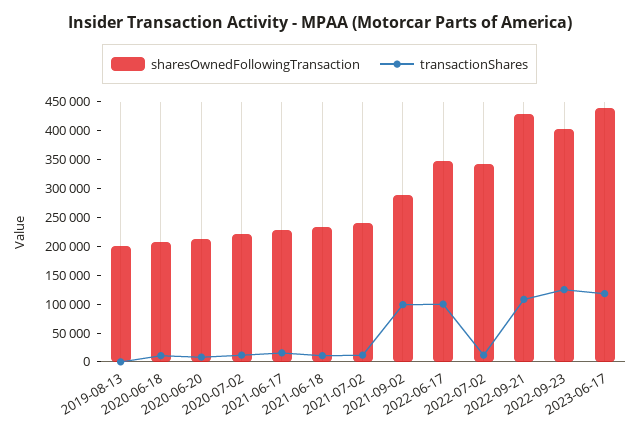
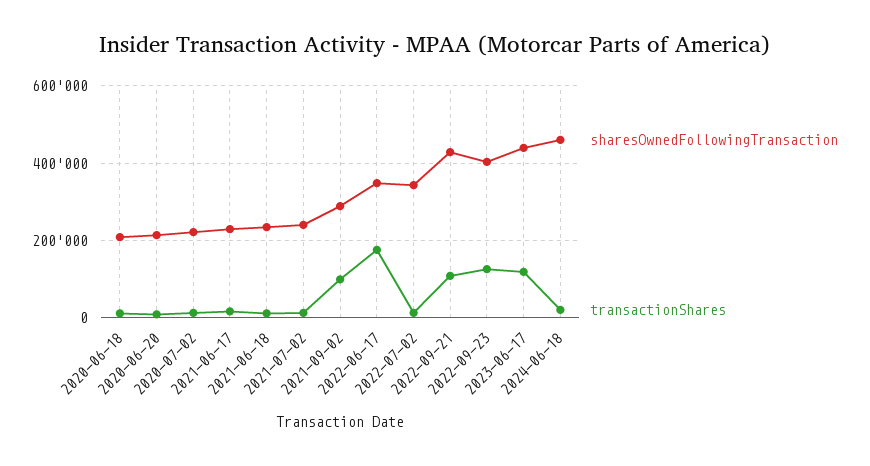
sharesOwnedFollowingTransaction, 2019-08-13: 200000 -> none
transactionShares, 2019-08-13: 0 -> none
transactionShares, 2022-06-17: 100000 -> 180000
sharesOwnedFollowingTransaction, 2024-06-18: none -> 460000
transactionShares, 2024-06-18: none -> 20000

